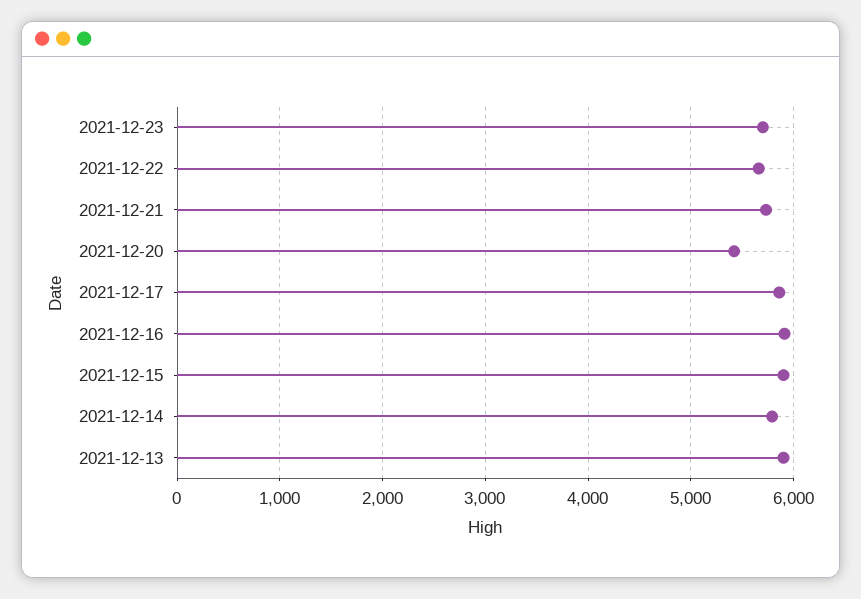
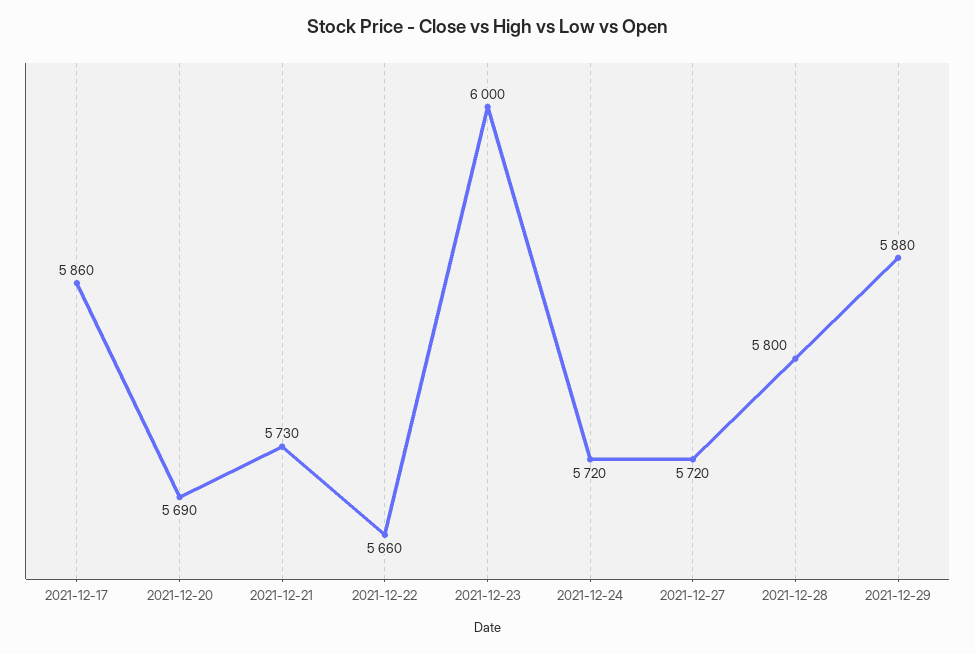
2021-12-23: 5700 -> 6000
2021-12-20: 5400 -> 5690
2021-12-16: 5900 -> none
2021-12-15: 5900 -> none
2021-12-14: 5800 -> none
2021-12-13: 5900 -> none
2021-12-24: none -> 5720
2021-12-27: none -> 5720
2021-12-28: none -> 5800
2021-12-29: none -> 5880

